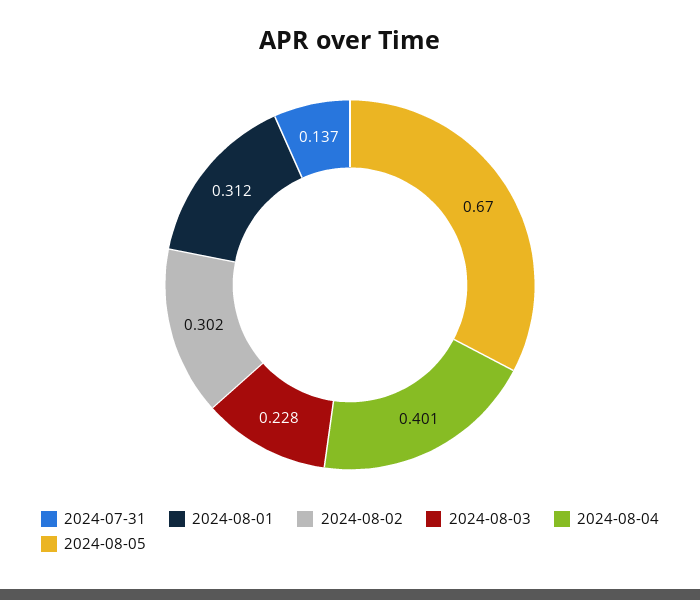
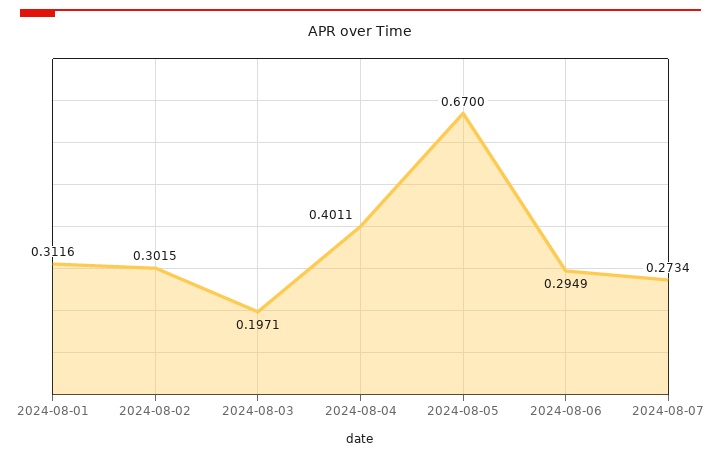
2024-07-31: 0.137 -> none
2024-08-03: 0.228 -> 0.1971
2024-08-06: none -> 0.2949
2024-08-07: none -> 0.2734

